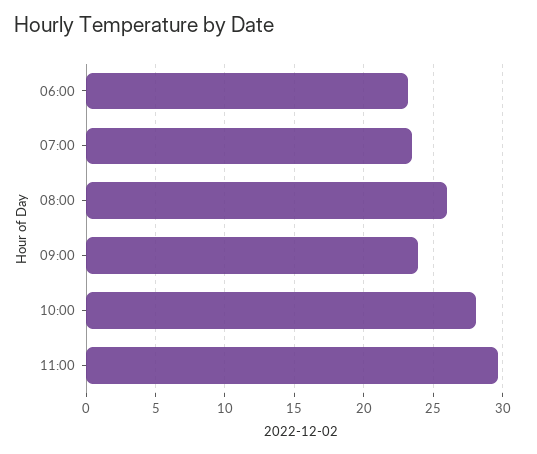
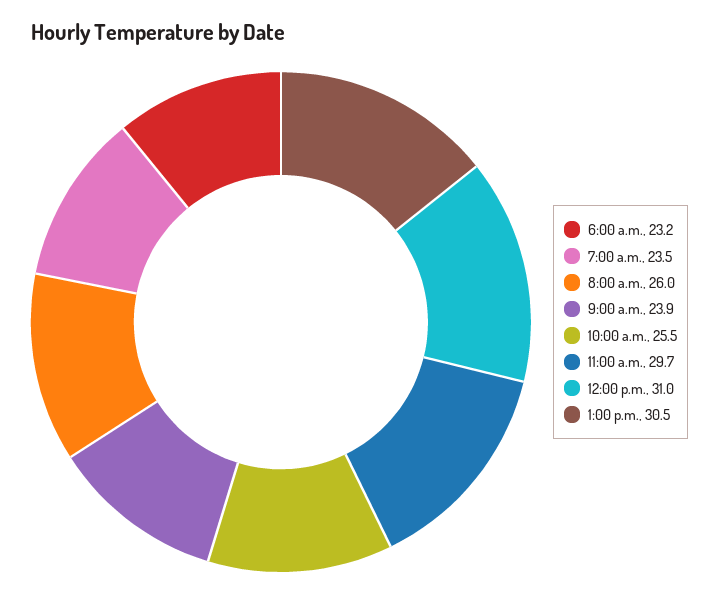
10:00: 28 -> 25.5
12:00 p.m.: none -> 31
1:00 p.m.: none -> 30.5

